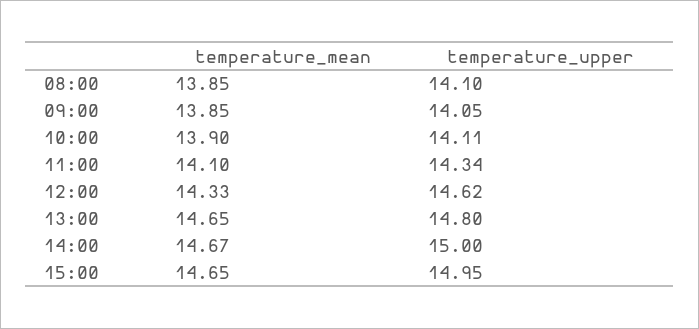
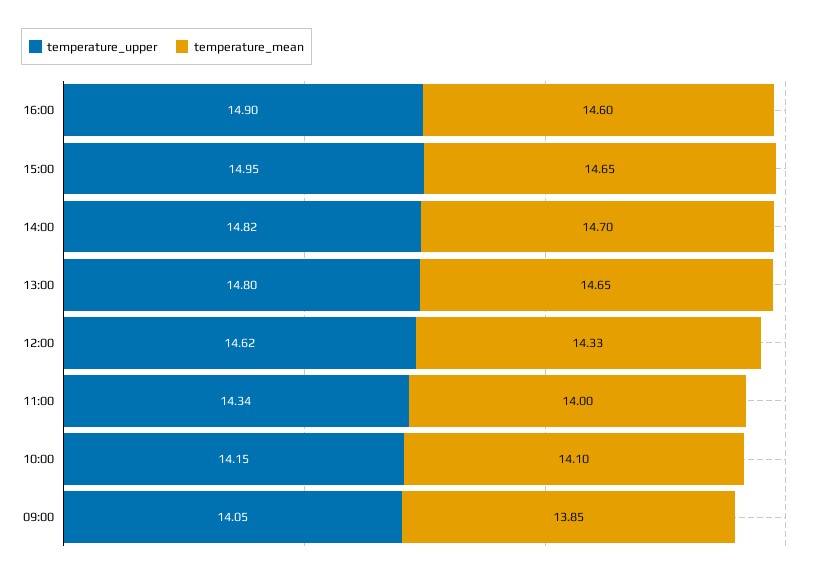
temperature_mean, 08:00: 13.85 -> none
temperature_upper, 08:00: 14.1 -> none
temperature_mean, 10:00: 13.9 -> 14.1
temperature_upper, 10:00: 14.11 -> 14.15
temperature_mean, 11:00: 14.1 -> 14
temperature_mean, 14:00: 14.67 -> 14.7
temperature_upper, 14:00: 15 -> 14.82
temperature_upper, 16:00: none -> 14.9
temperature_mean, 16:00: none -> 14.6

